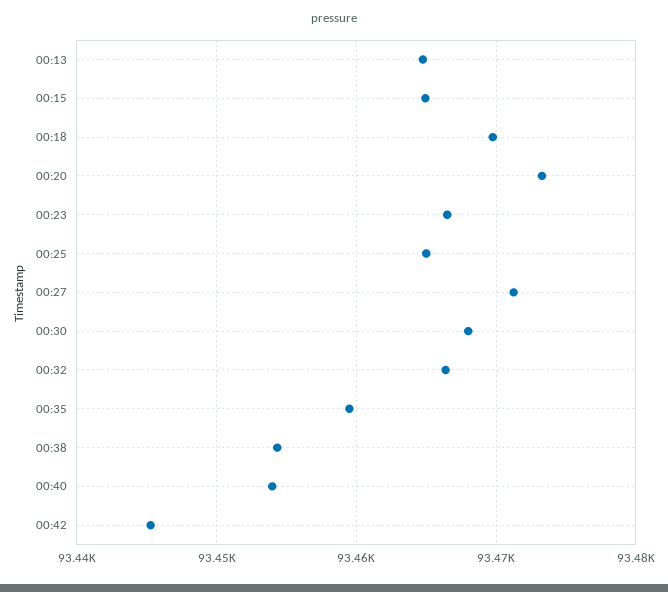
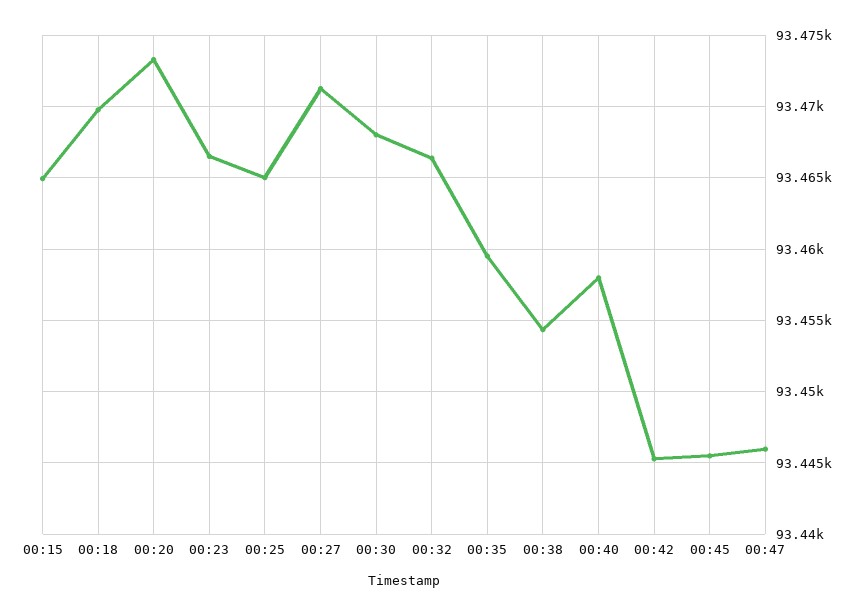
00:13: 93465 -> none
00:40: 93454 -> 93458
00:45: none -> 93445.5
00:47: none -> 93446

